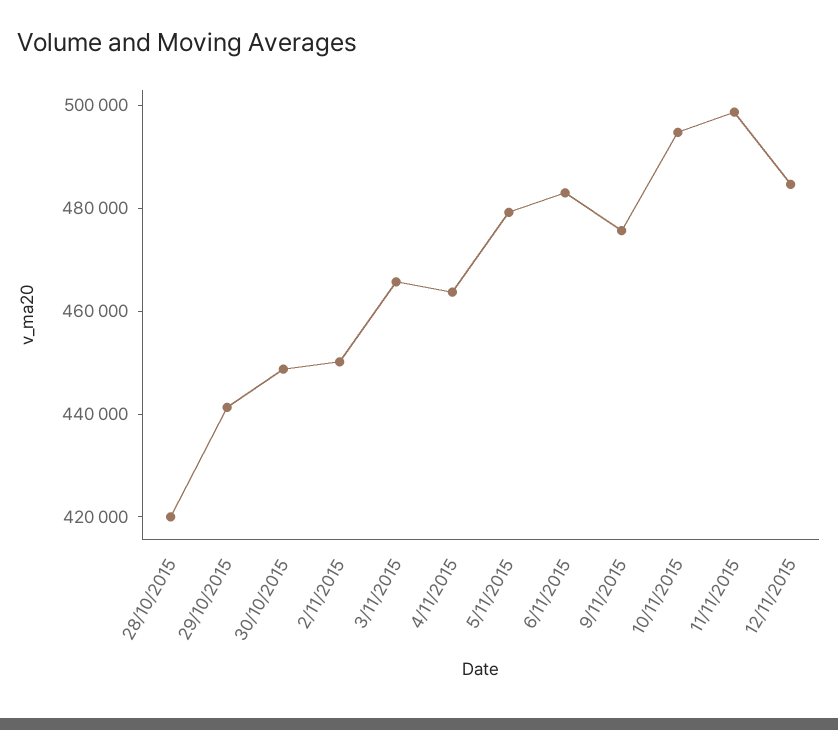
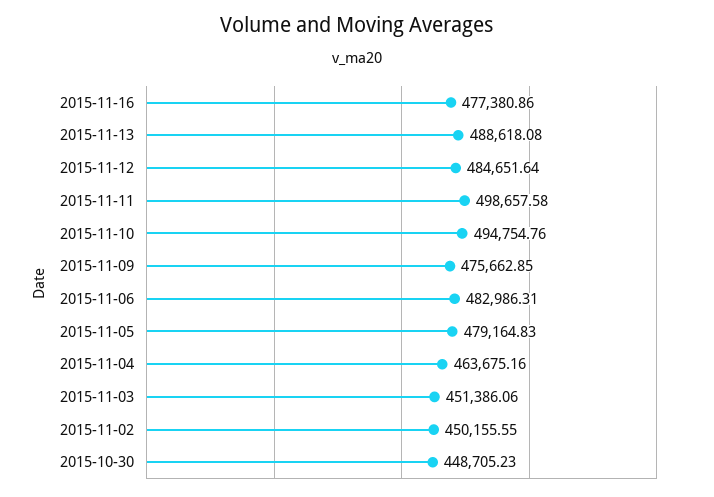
28/10/2015: 420000 -> none
29/10/2015: 440000 -> none
3/11/2015: 465000 -> 451386.06
2015-11-16: none -> 477380.86
2015-11-13: none -> 488618.08

